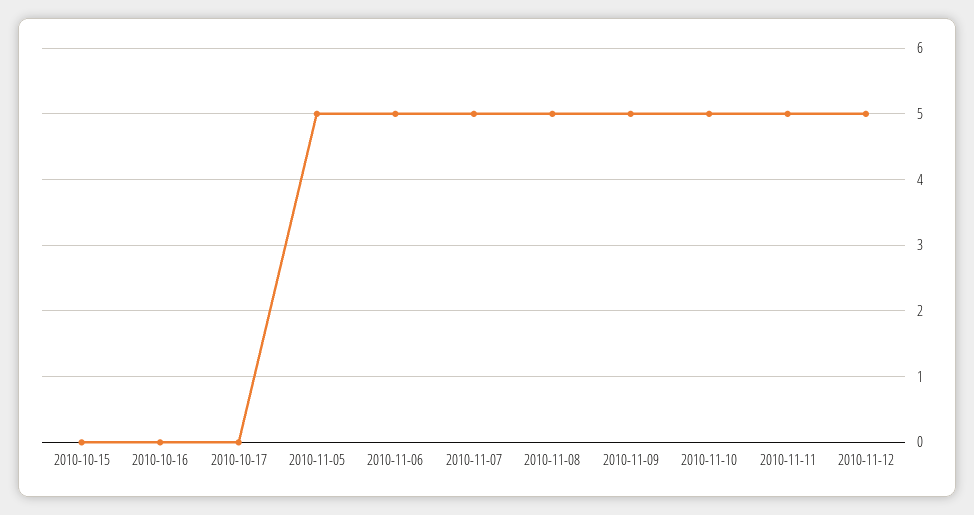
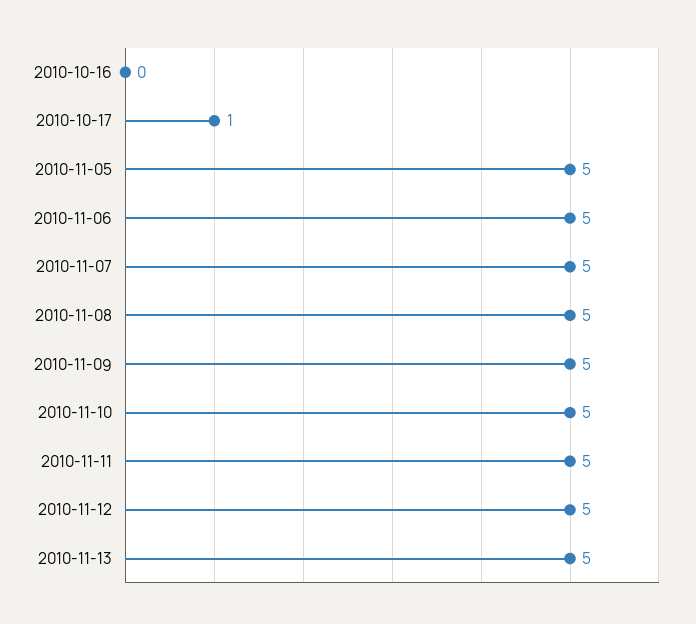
2010-10-15: 0 -> none
2010-10-17: 0 -> 1
2010-11-13: none -> 5

